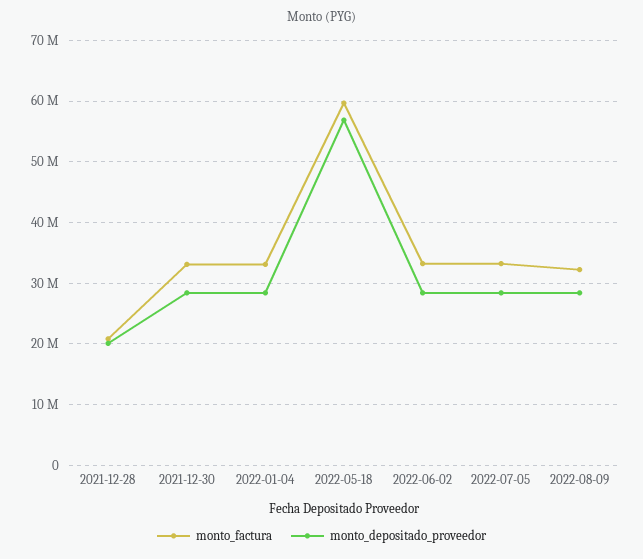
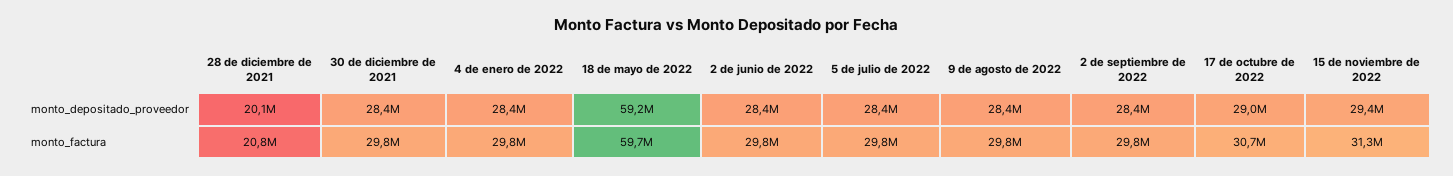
monto_factura, 2021-12-30: 33000000 -> 29800000
monto_factura, 2022-01-04: 33000000 -> 29800000
monto_depositado_proveedor, 2022-05-18: 57000000 -> 59200000
monto_factura, 2022-06-02: 33000000 -> 29800000
monto_factura, 2022-07-05: 33000000 -> 29800000
monto_factura, 2022-08-09: 32000000 -> 29800000
monto_depositado_proveedor, 2 de septiembre de 2022: none -> 28400000
monto_depositado_proveedor, 17 de octubre de 2022: none -> 29000000
monto_depositado_proveedor, 15 de noviembre de 2022: none -> 29400000
monto_factura, 2 de septiembre de 2022: none -> 29800000
monto_factura, 17 de octubre de 2022: none -> 30700000
monto_factura, 15 de noviembre de 2022: none -> 31300000

